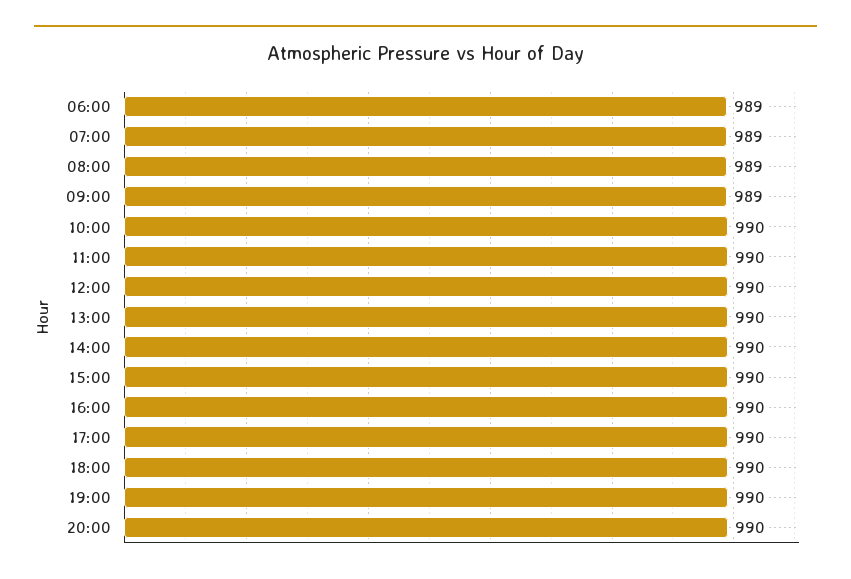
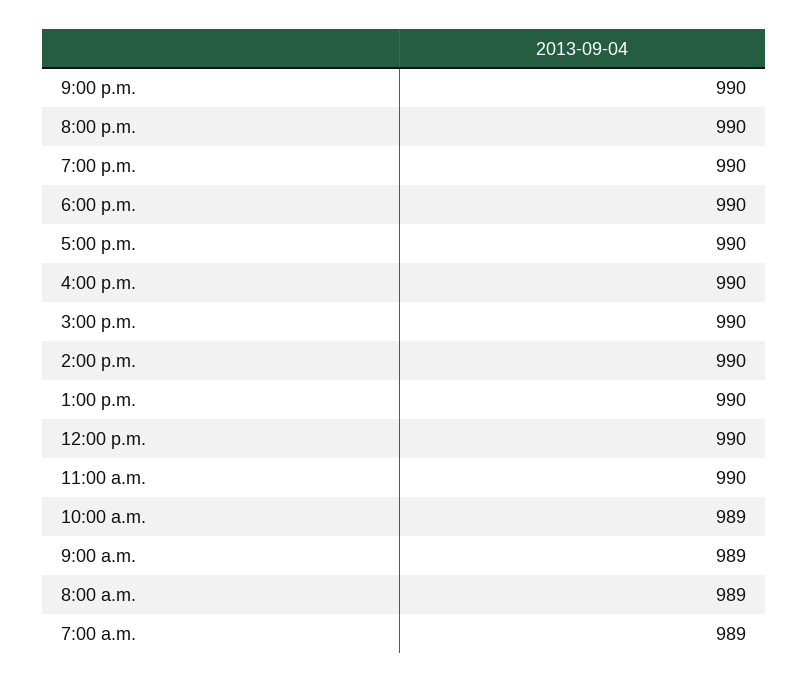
06:00: 989 -> none
10:00: 990 -> 989
9:00 p.m.: none -> 990

